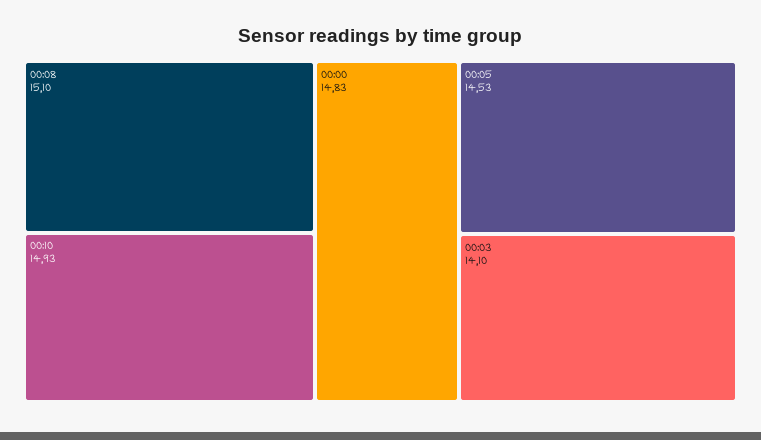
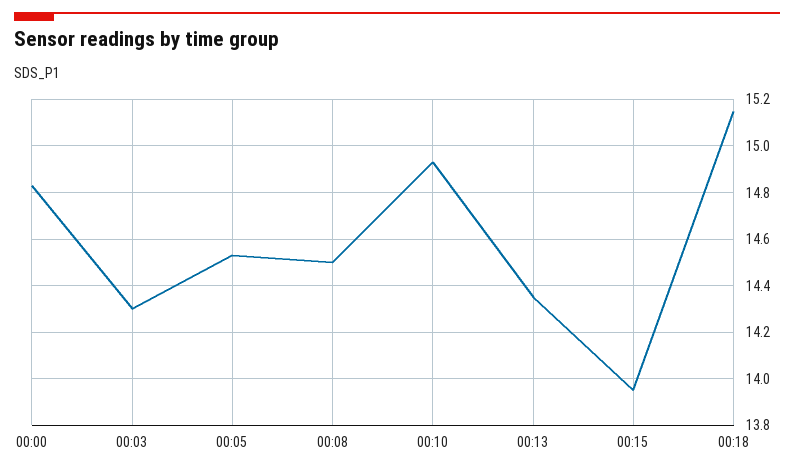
00:08: 15.1 -> 14.5
00:03: 14.1 -> 14.3
00:13: none -> 14.35
00:15: none -> 13.95
00:18: none -> 15.15

